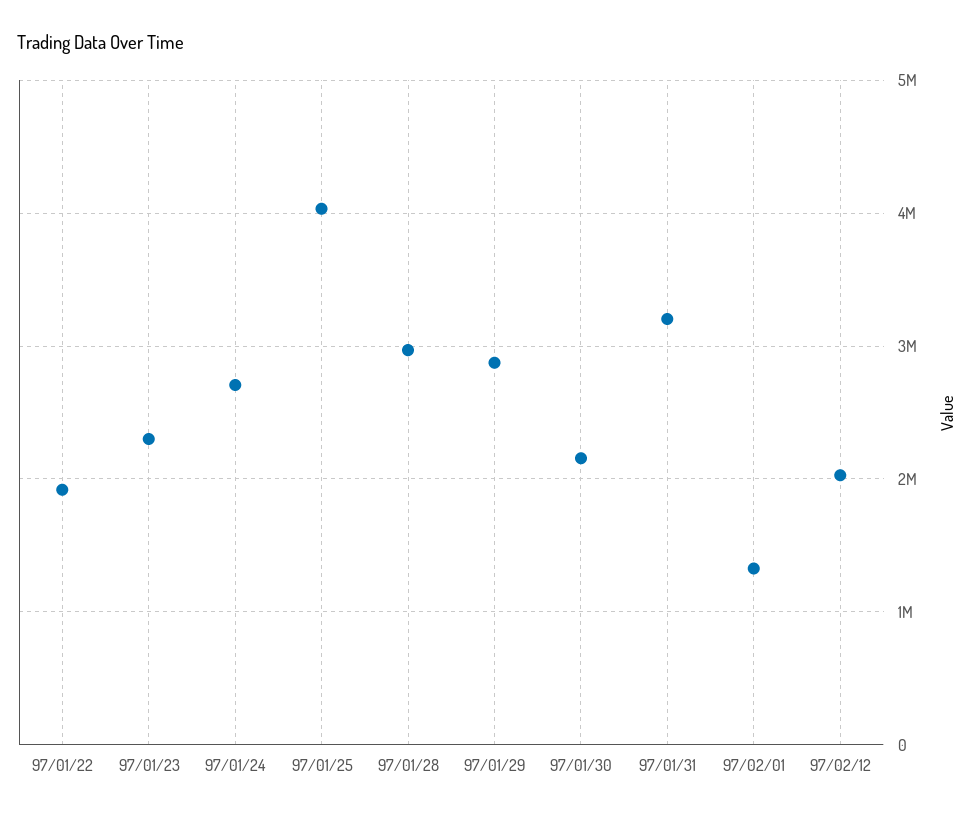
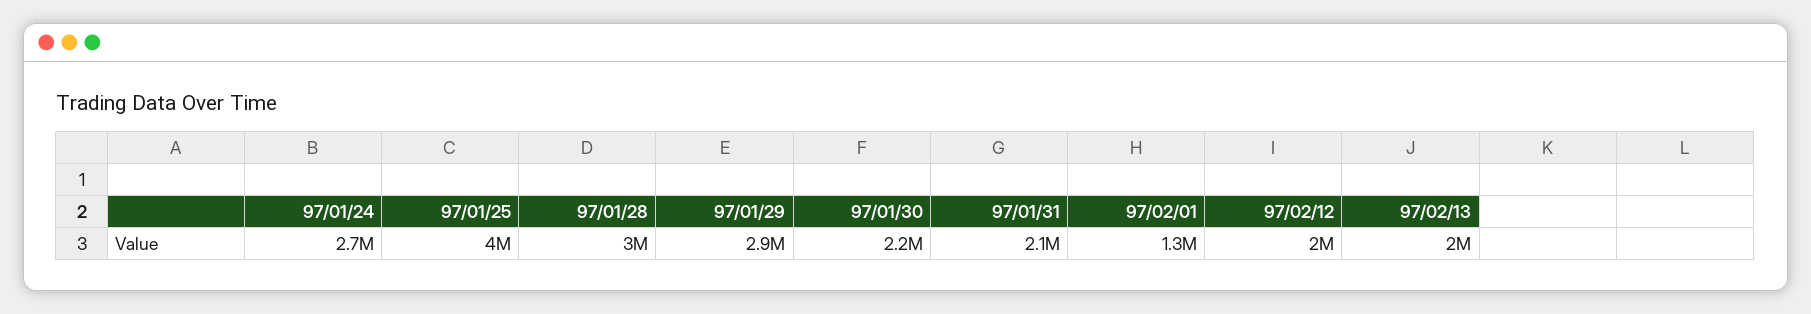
97/01/22: 1900000 -> none
97/01/23: 2300000 -> none
97/01/31: 3200000 -> 2100000
97/02/13: none -> 2000000

